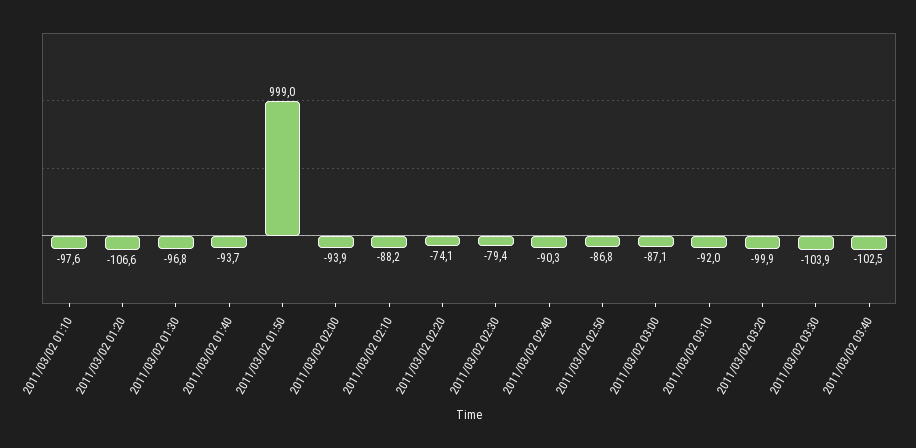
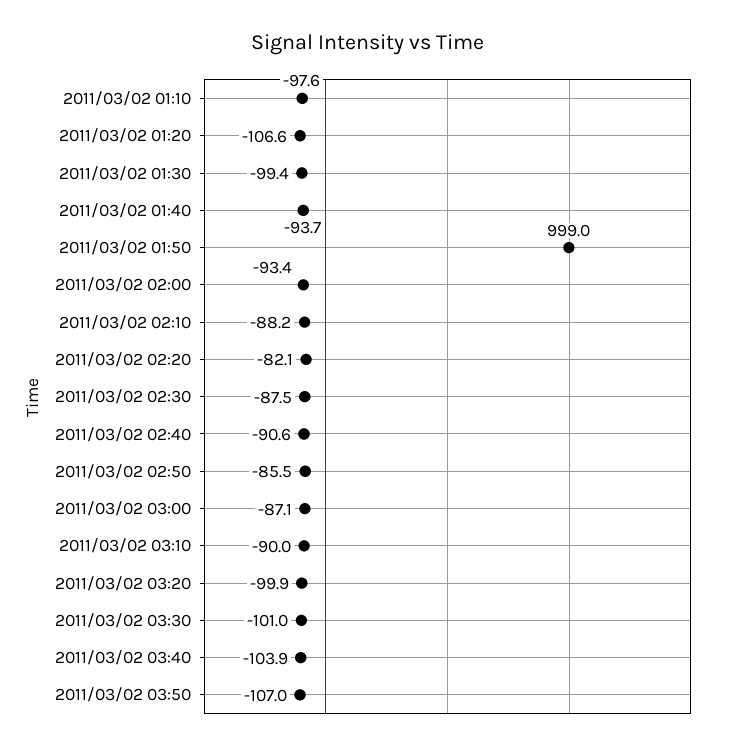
2011/03/02 01:30: -96.8 -> -99.4
2011/03/02 02:00: -93.9 -> -93.4
2011/03/02 02:20: -74.1 -> -82.1
2011/03/02 02:30: -79.4 -> -87.5
2011/03/02 02:40: -90.3 -> -90.6
2011/03/02 02:50: -86.8 -> -85.5
2011/03/02 03:10: -92 -> -90
2011/03/02 03:30: -103.9 -> -101
2011/03/02 03:40: -102.5 -> -103.9
2011/03/02 03:50: none -> -107

